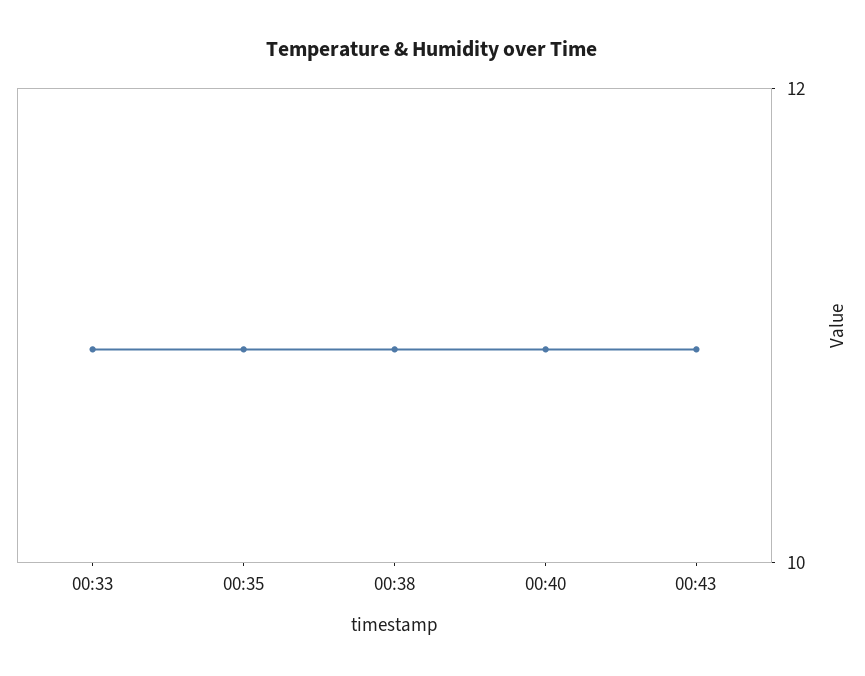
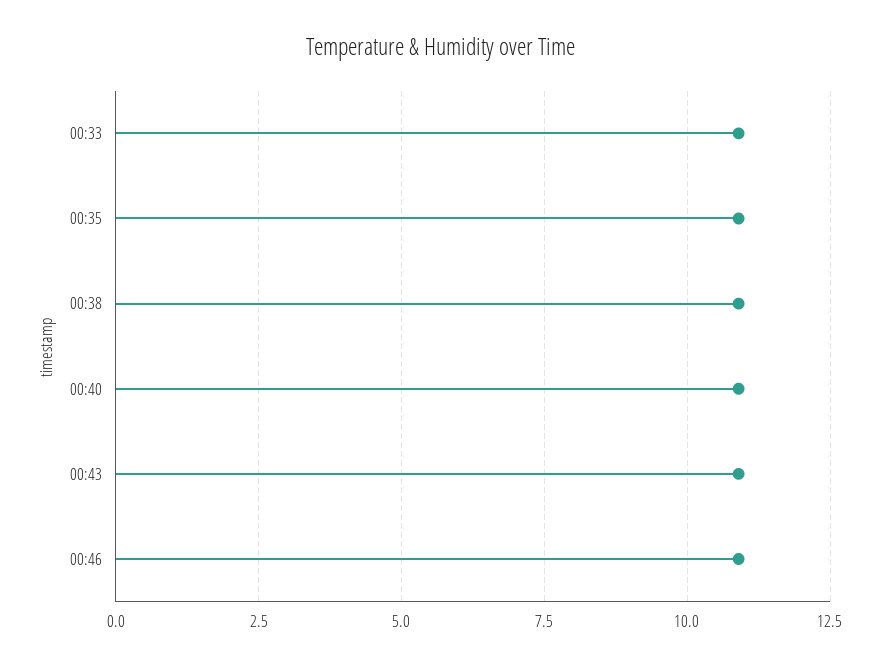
00:46: none -> 11

